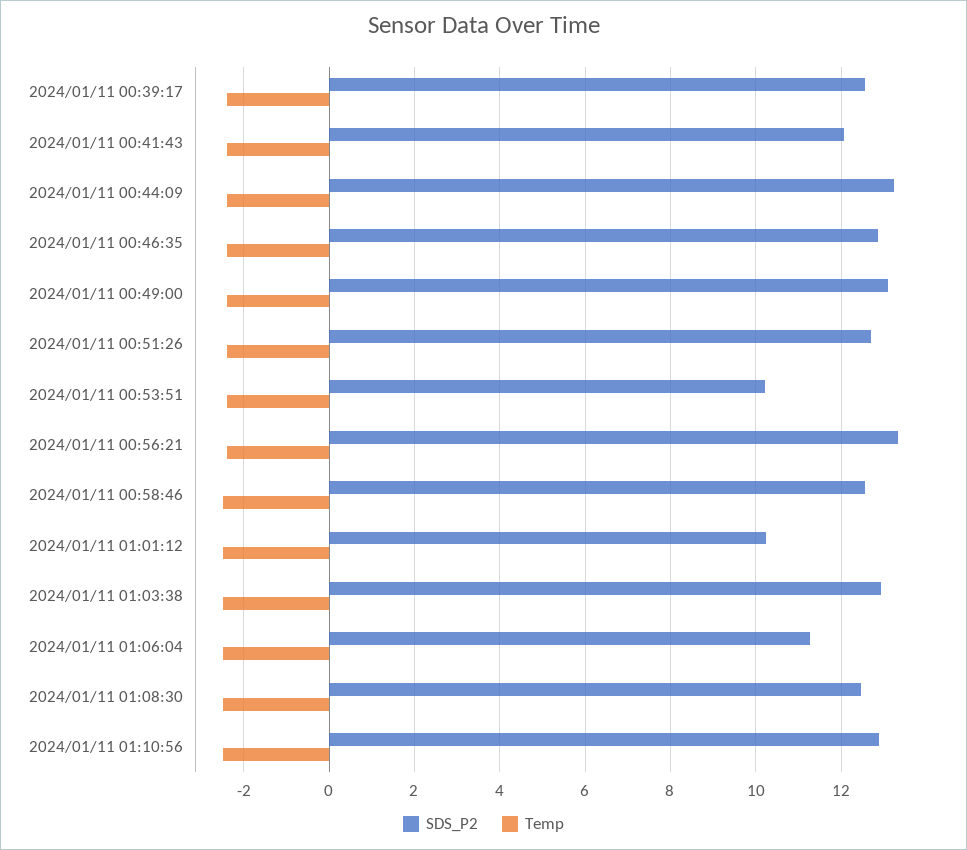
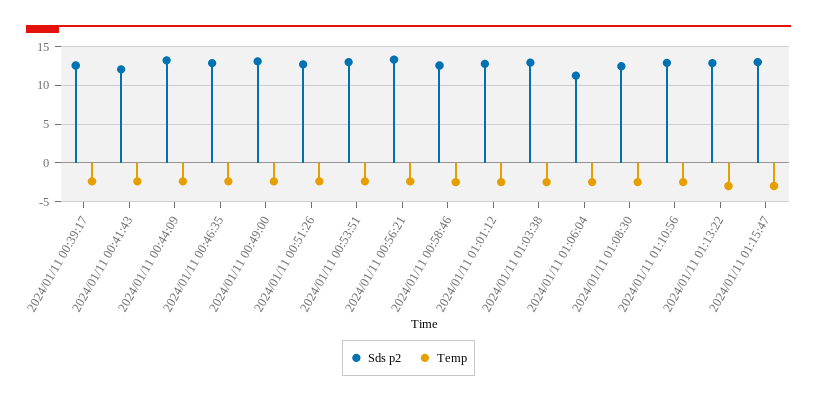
SDS_P2, 2024/01/11 00:53:51: 10.2 -> 13
SDS_P2, 2024/01/11 01:01:12: 10.2 -> 13
SDS_P2, 2024/01/11 01:13:22: none -> 13
Temp, 2024/01/11 01:13:22: none -> -3
SDS_P2, 2024/01/11 01:15:47: none -> 13
Temp, 2024/01/11 01:15:47: none -> -3

